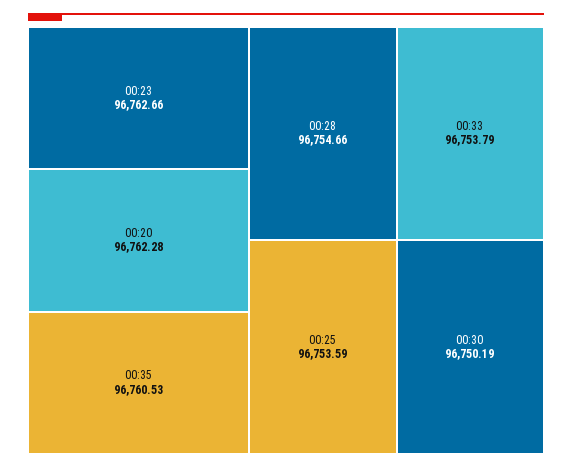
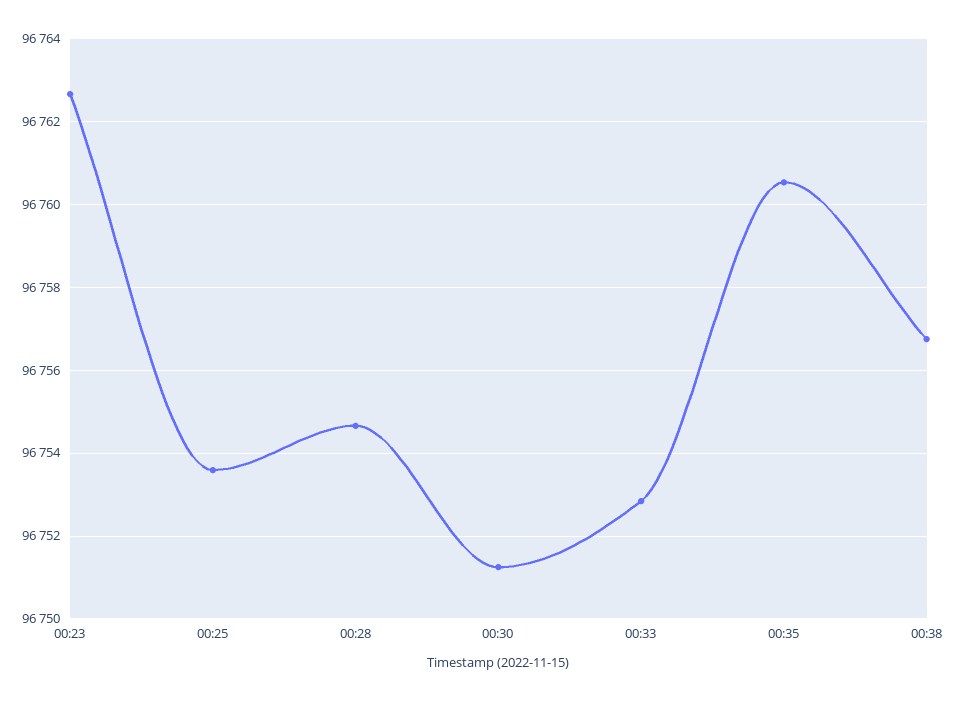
00:20: 96762.28 -> none
00:33: 96753.79 -> 96752.8
00:30: 96750.19 -> 96751.2
00:38: none -> 96756.8

